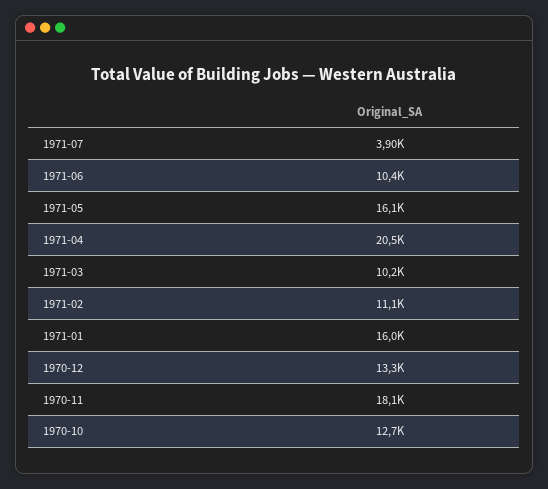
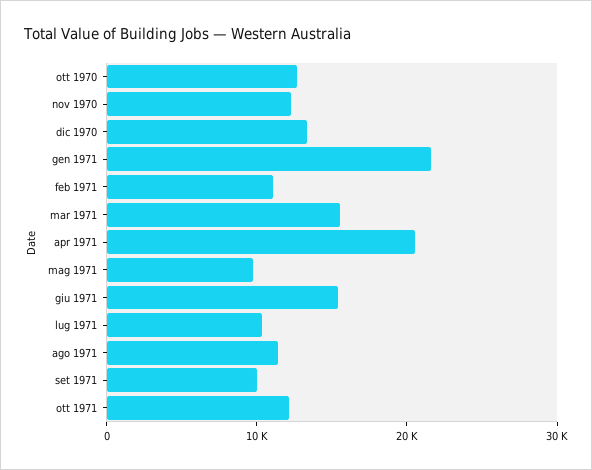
1971-07: 3900 -> 10000
1971-06: 10400 -> 16000
1971-05: 16100 -> 10000
1971-03: 10200 -> 16000
1971-01: 16000 -> 22000
1970-11: 18100 -> 12000
ago 1971: none -> 12000
set 1971: none -> 10000
ott 1971: none -> 12000

